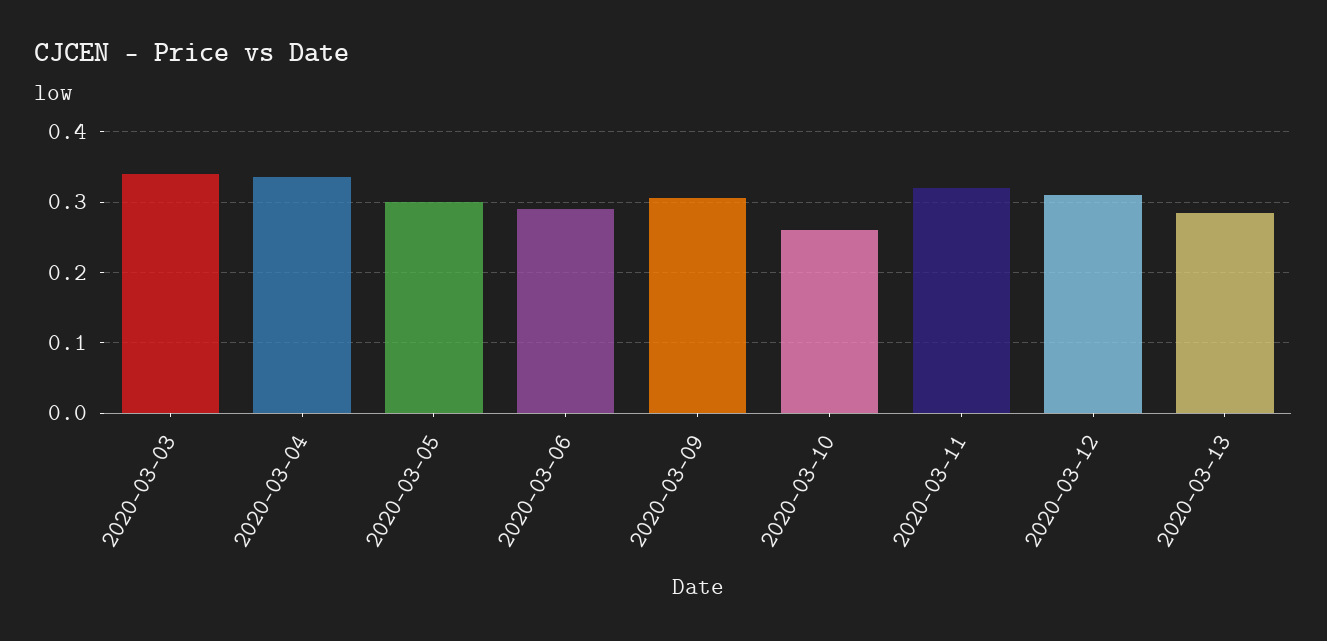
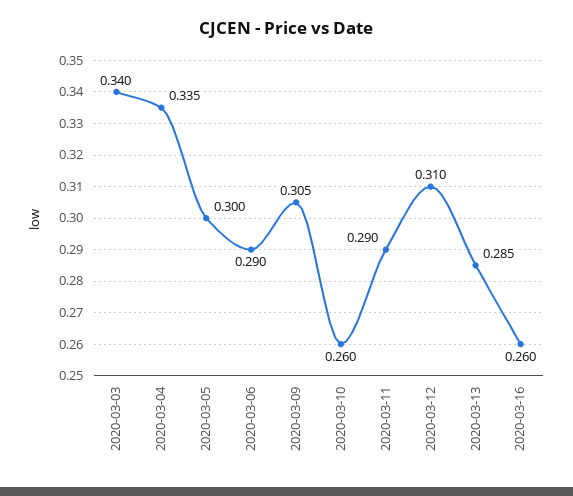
2020-03-11: 0.32 -> 0.29
2020-03-16: none -> 0.26

